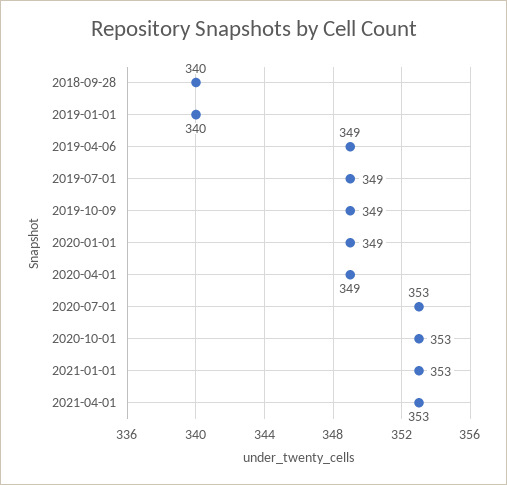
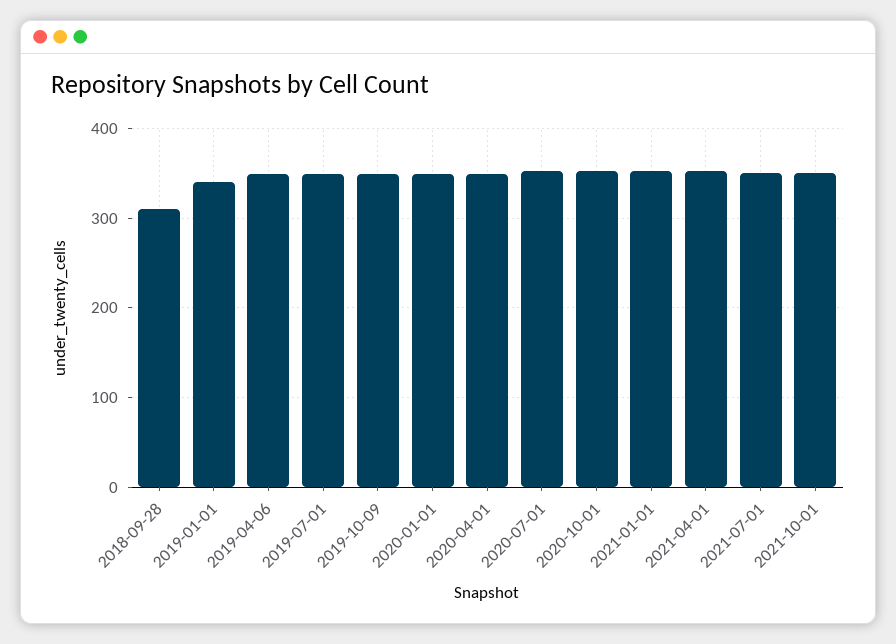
2018-09-28: 340 -> 310
2021-07-01: none -> 350
2021-10-01: none -> 350

